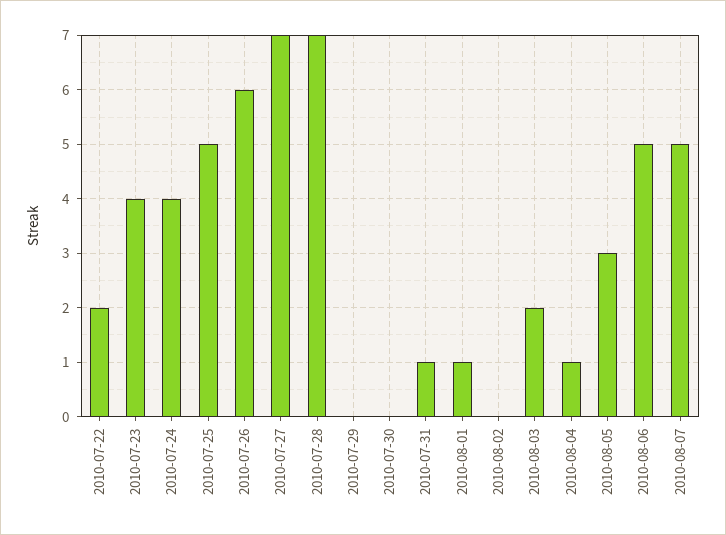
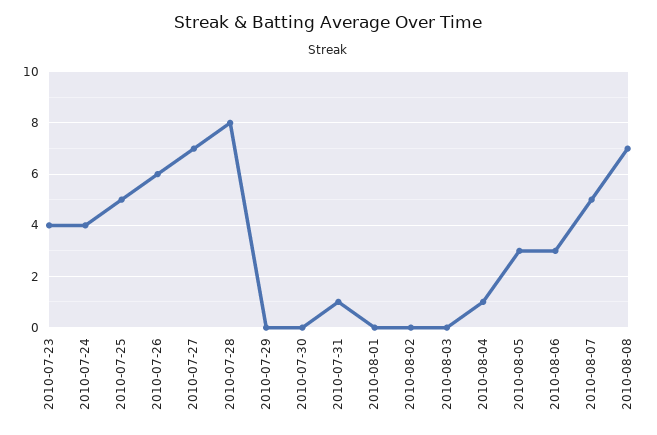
2010-07-22: 2 -> none
2010-07-28: 7 -> 8
2010-08-01: 1 -> 0
2010-08-03: 2 -> 0
2010-08-06: 5 -> 3
2010-08-08: none -> 7

